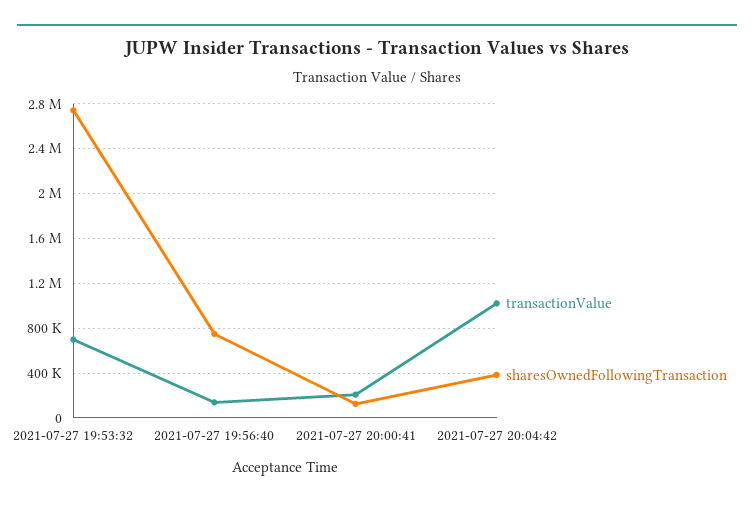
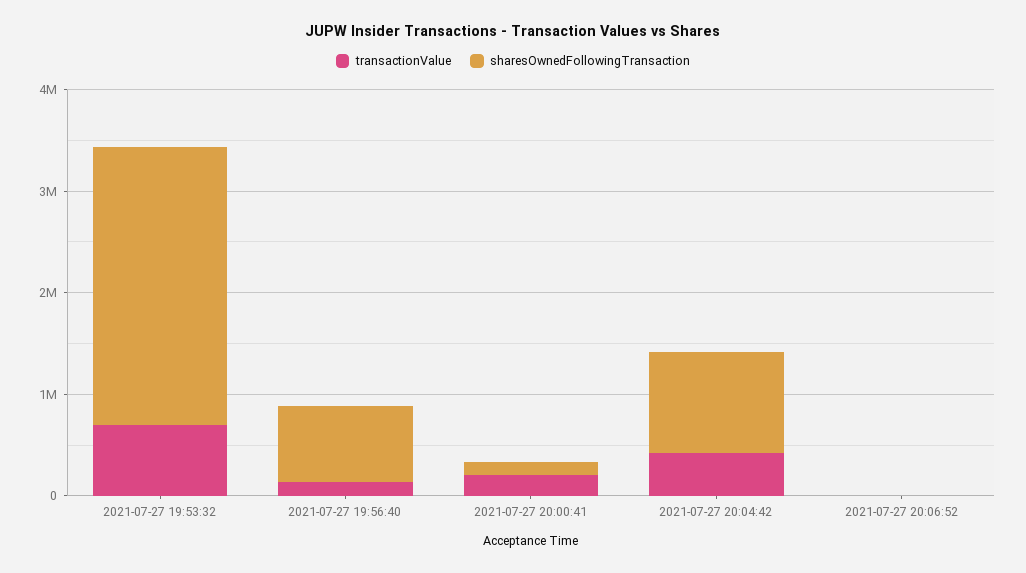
transactionValue, 2021-07-27 20:04:42: 1000000 -> 400000
sharesOwnedFollowingTransaction, 2021-07-27 20:04:42: 400000 -> 1000000
transactionValue, 2021-07-27 20:06:52: none -> 0
sharesOwnedFollowingTransaction, 2021-07-27 20:06:52: none -> 0

